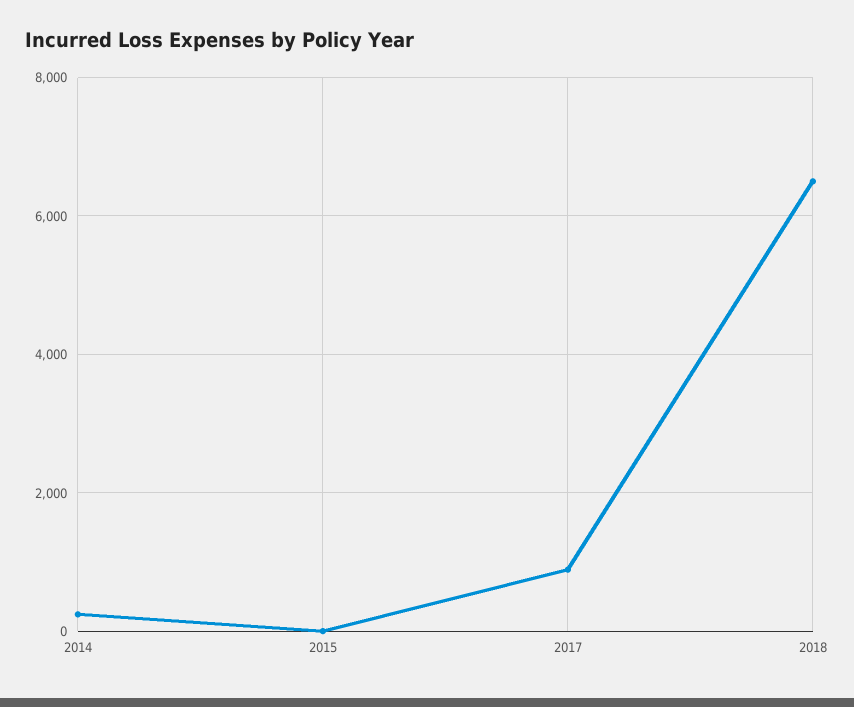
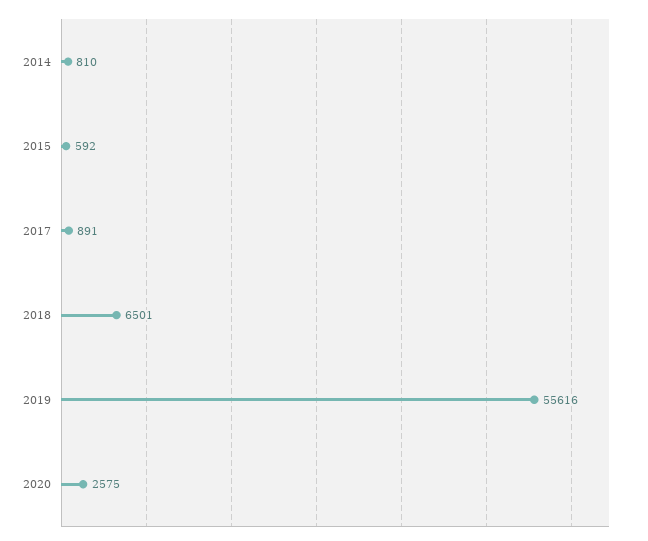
2014: 200 -> 810
2015: 0 -> 592
2019: none -> 55616
2020: none -> 2575

